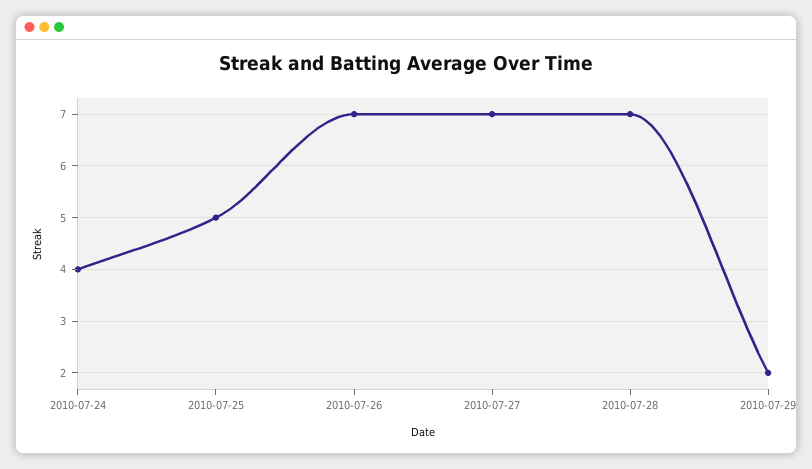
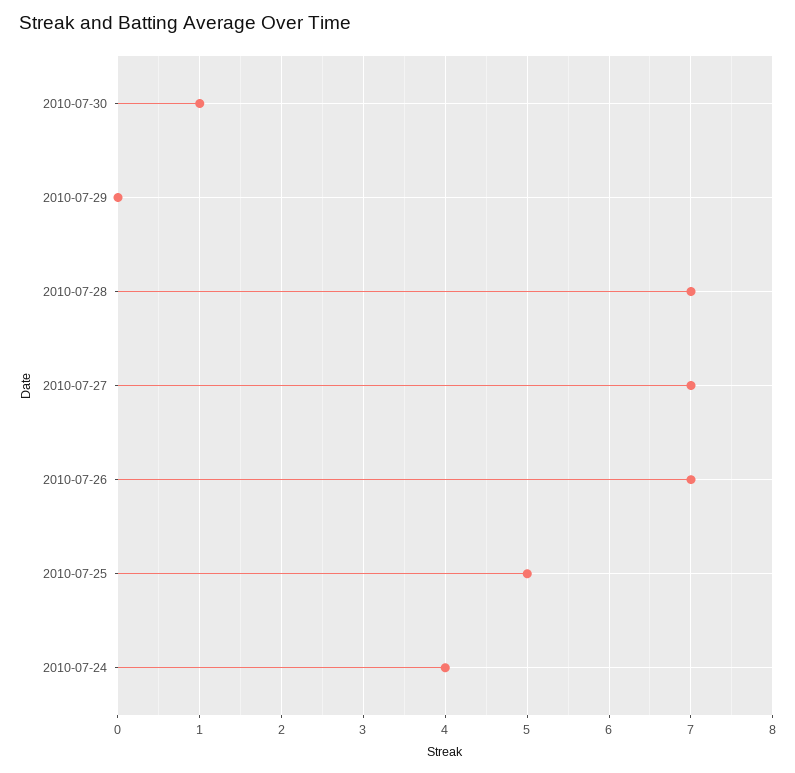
2010-07-29: 2 -> 0
2010-07-30: none -> 1

